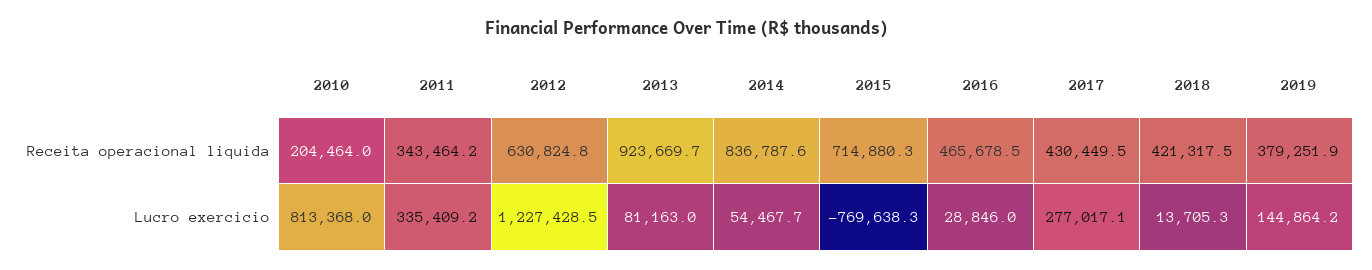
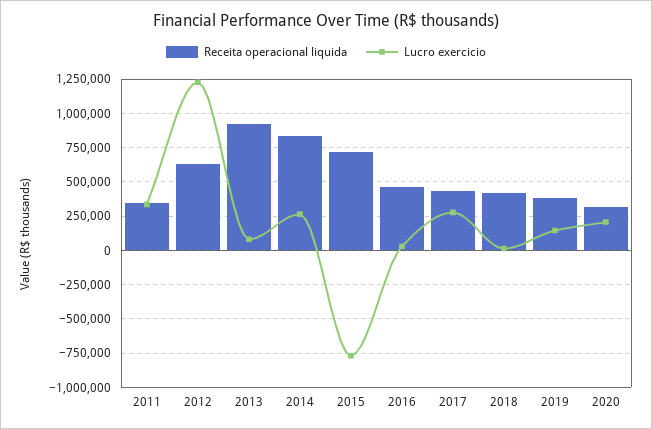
Receita operacional liquida, 2010: 204464 -> none
Lucro exercicio, 2010: 813368 -> none
Lucro exercicio, 2014: 54467.7 -> 250000
Receita operacional liquida, 2020: none -> 300000
Lucro exercicio, 2020: none -> 200000

